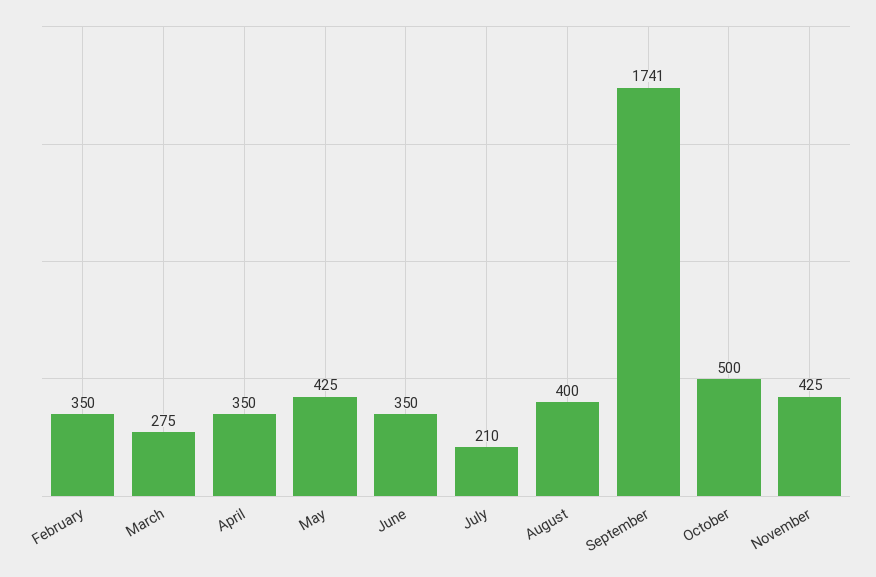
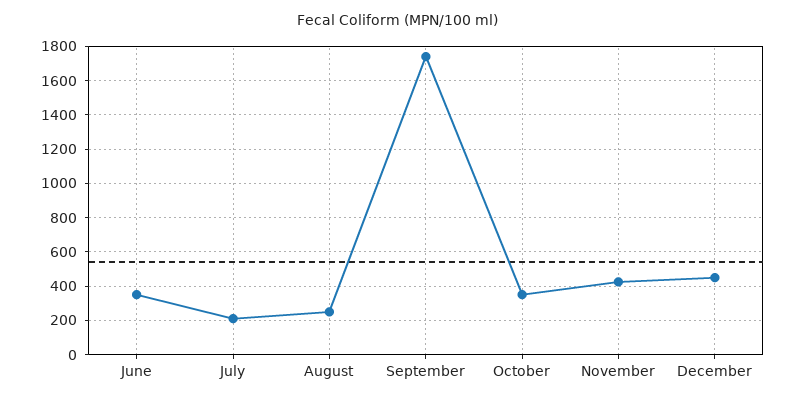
February: 350 -> none
March: 275 -> none
April: 350 -> none
May: 425 -> none
August: 400 -> 250
October: 500 -> 350
December: none -> 450

